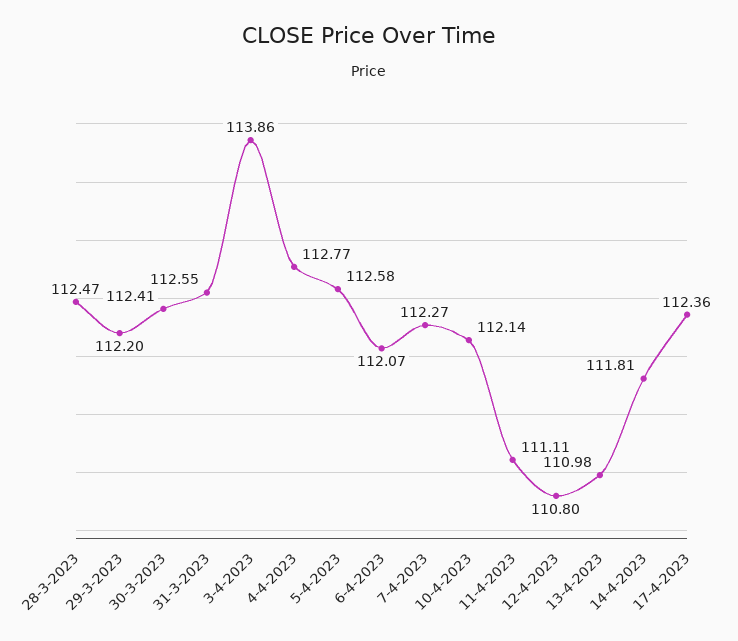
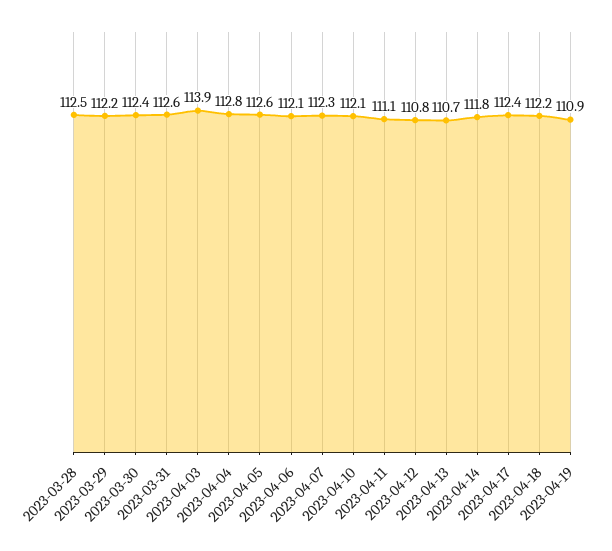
13-4-2023: 110.98 -> 110.7
2023-04-18: none -> 112.2
2023-04-19: none -> 110.9

